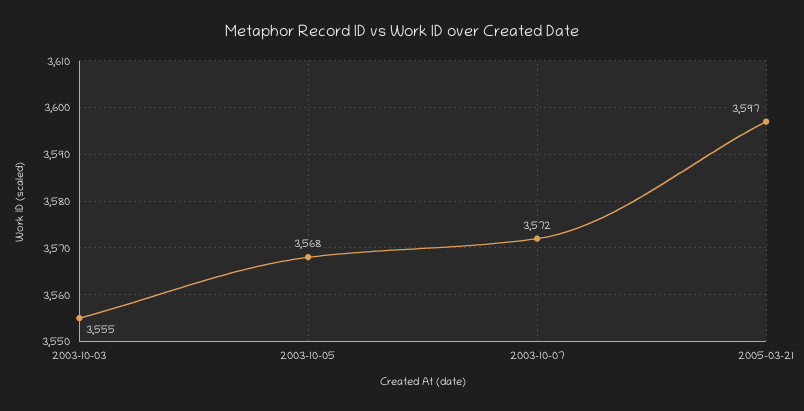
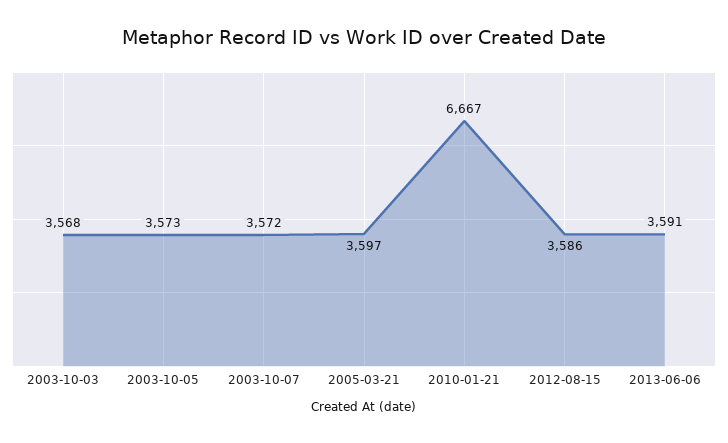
2003-10-03: 3555 -> 3568
2003-10-05: 3568 -> 3573
2010-01-21: none -> 6667
2012-08-15: none -> 3586
2013-06-06: none -> 3591

